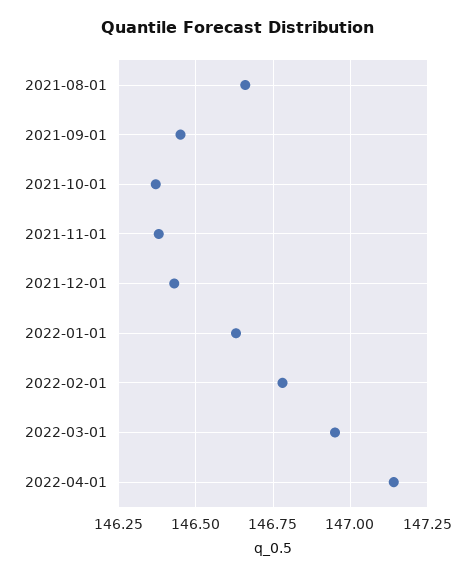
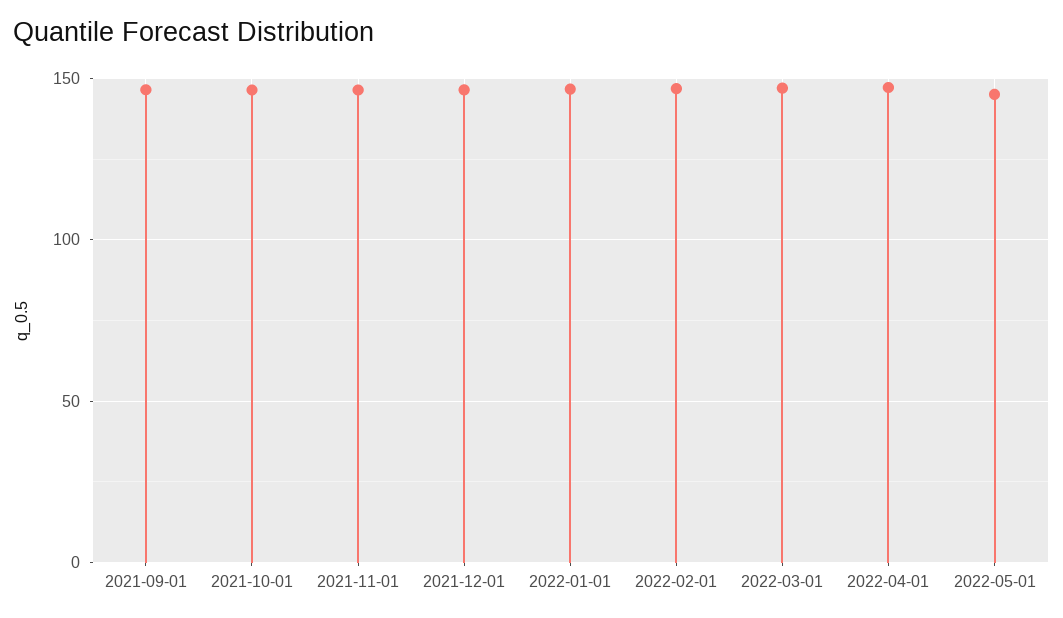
2021-08-01: 146.65 -> none
2022-05-01: none -> 145

